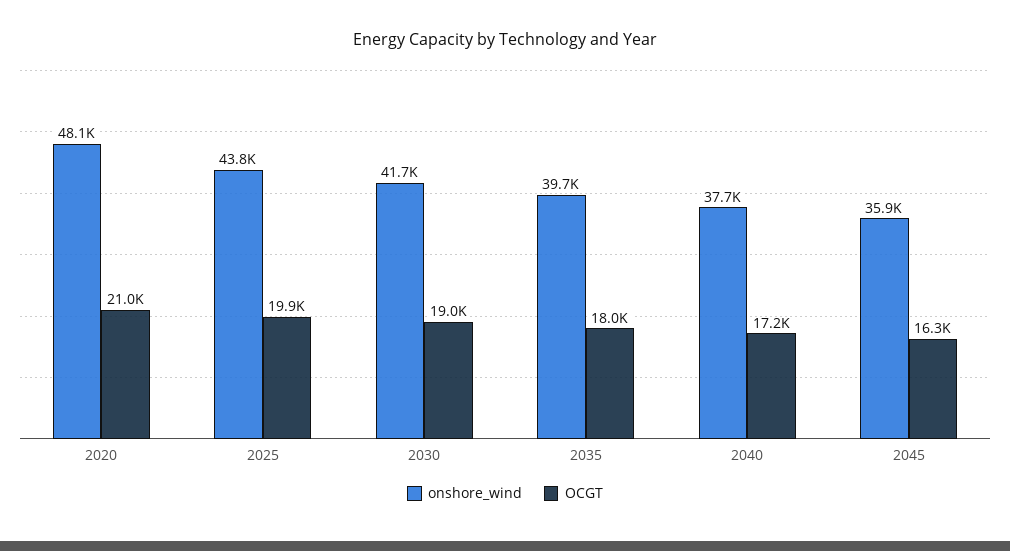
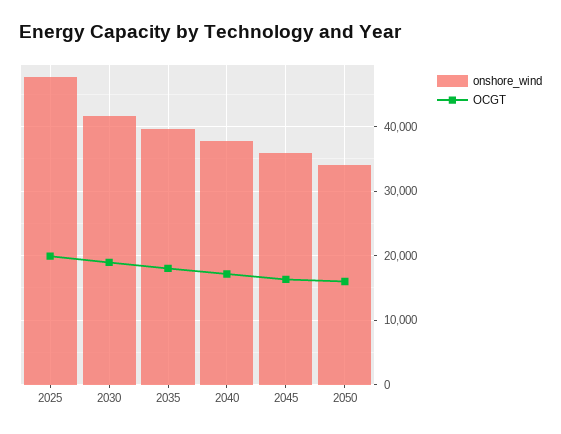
onshore_wind, 2020: 48100 -> none
OCGT, 2020: 21000 -> none
onshore_wind, 2025: 43800 -> 48000
onshore_wind, 2050: none -> 34000
OCGT, 2050: none -> 16000

